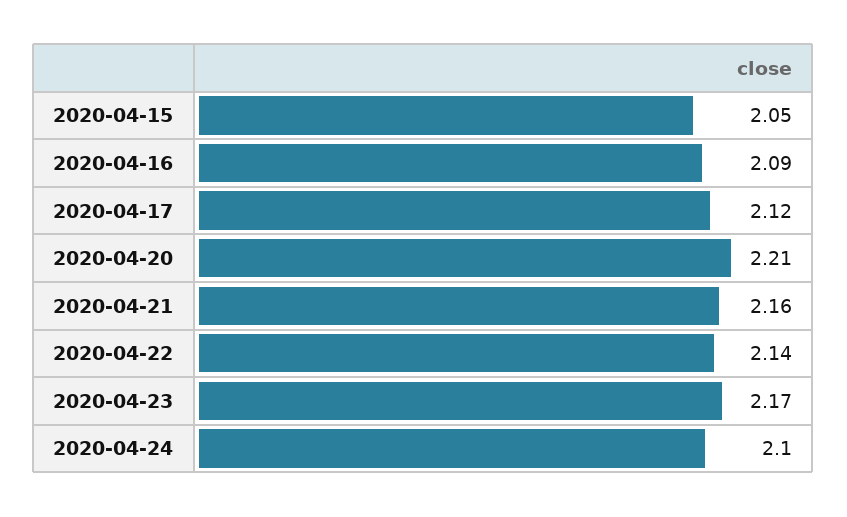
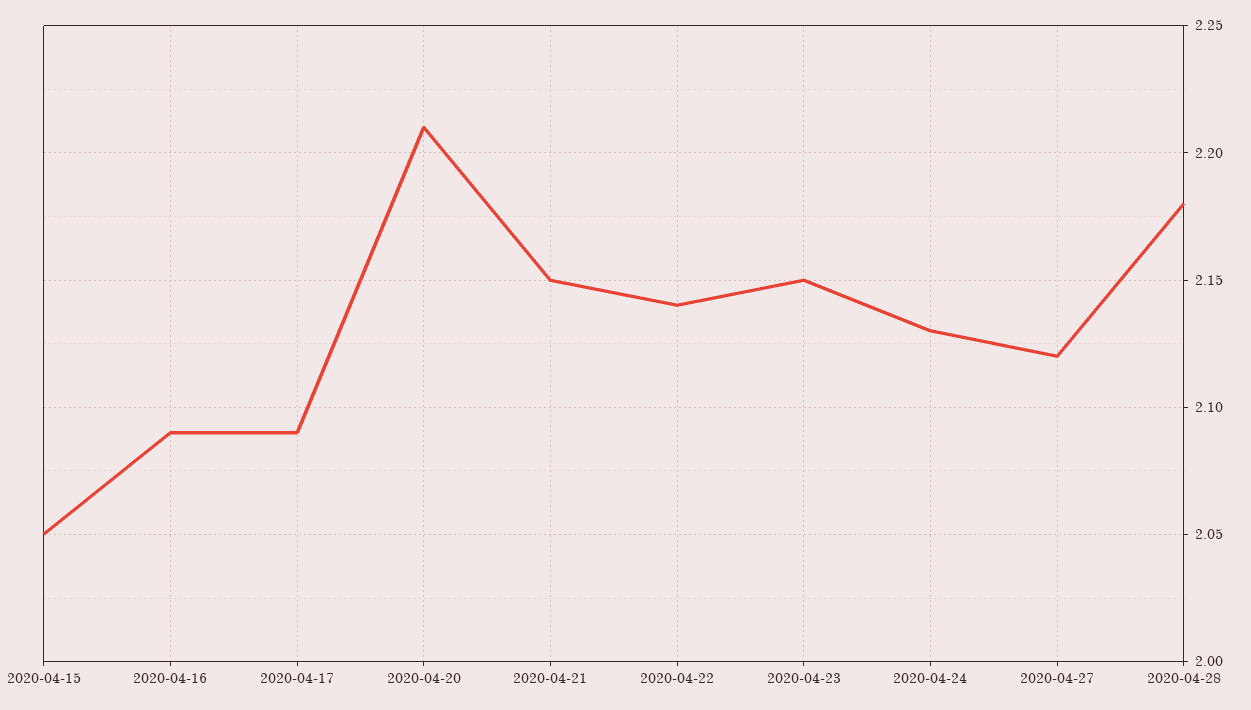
2020-04-17: 2.12 -> 2.09
2020-04-21: 2.16 -> 2.15
2020-04-23: 2.17 -> 2.15
2020-04-24: 2.1 -> 2.13
2020-04-27: none -> 2.12
2020-04-28: none -> 2.18

